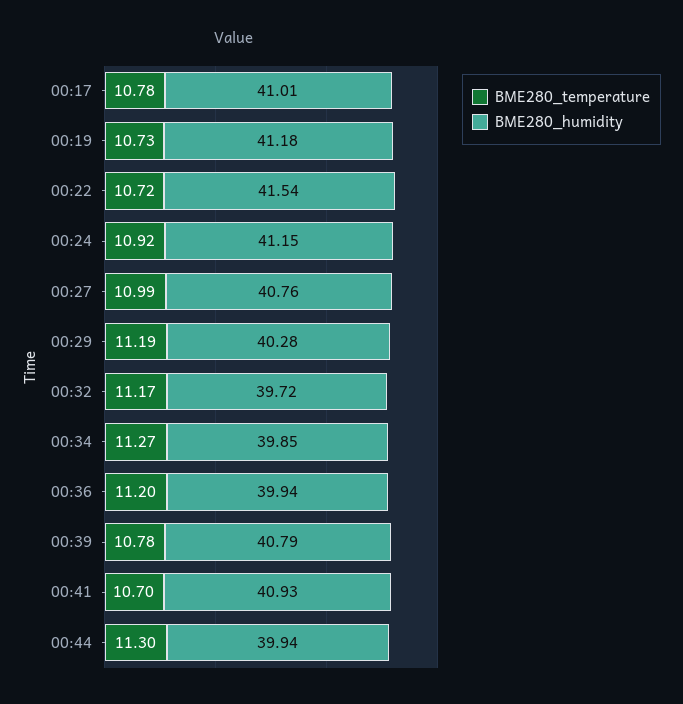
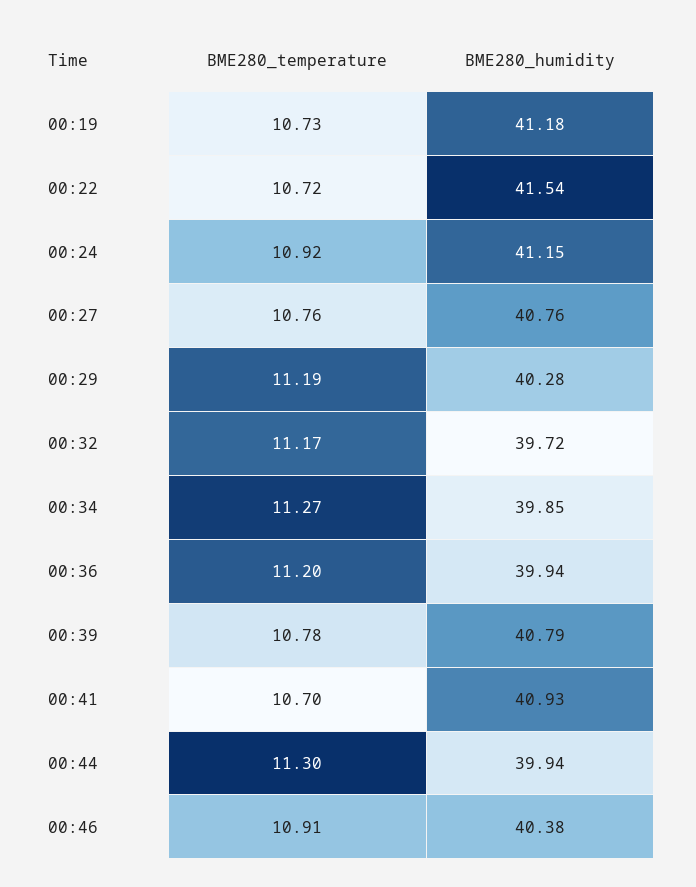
BME280_temperature, 00:17: 10.78 -> none
BME280_humidity, 00:17: 41.01 -> none
BME280_temperature, 00:27: 10.99 -> 10.76
BME280_temperature, 00:46: none -> 10.91
BME280_humidity, 00:46: none -> 40.38

